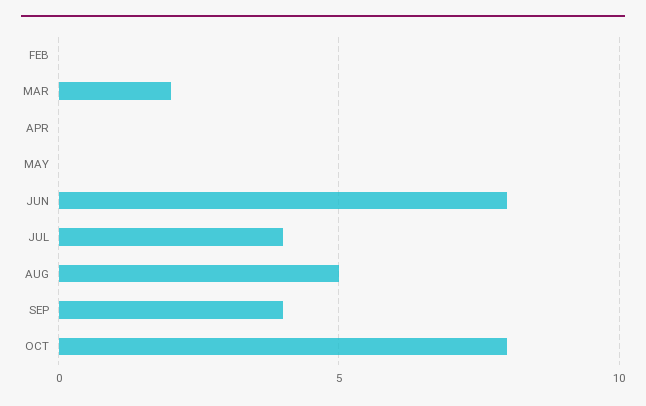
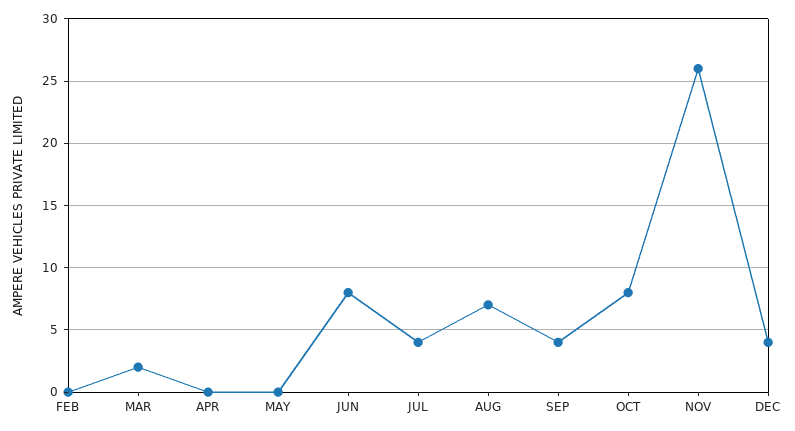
AUG: 5 -> 7
NOV: none -> 26
DEC: none -> 4

